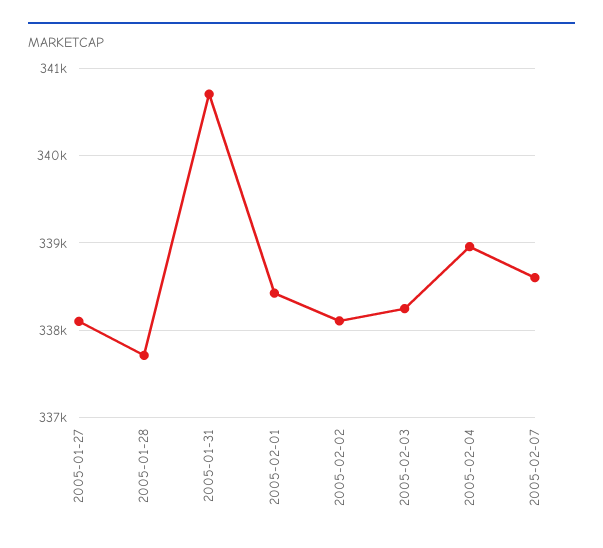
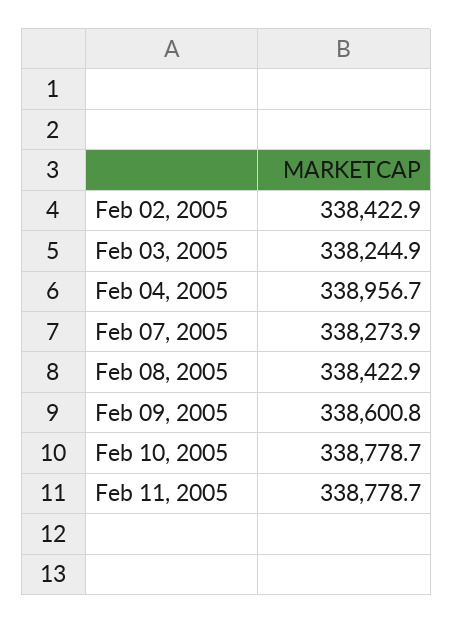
2005-01-27: 338100 -> none
2005-01-28: 337700 -> none
2005-01-31: 340700 -> none
2005-02-01: 338400 -> none
2005-02-02: 338100 -> 338422.9
2005-02-07: 338600 -> 338273.9
Feb 08, 2005: none -> 338422.9
Feb 09, 2005: none -> 338600.8
Feb 10, 2005: none -> 338778.7
Feb 11, 2005: none -> 338778.7

